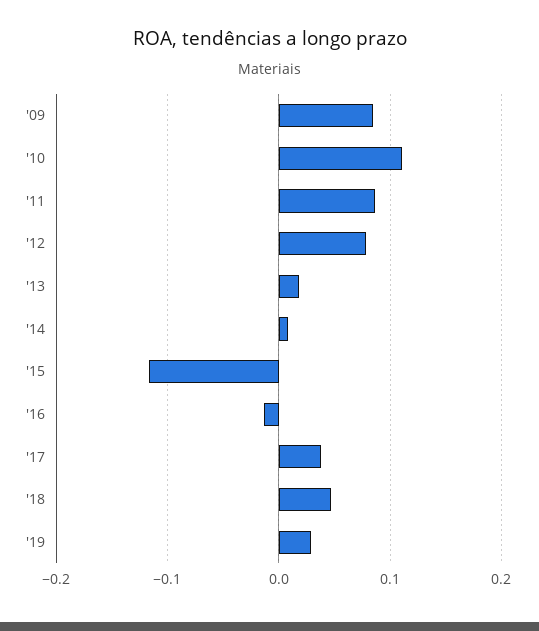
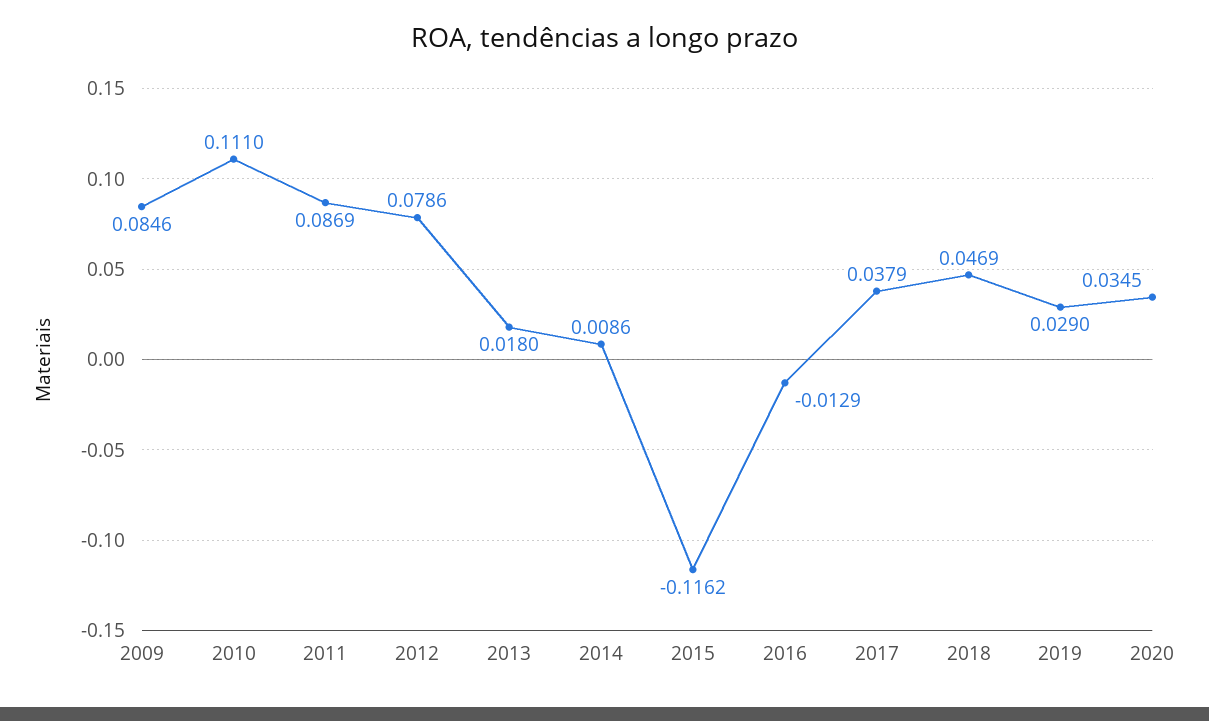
2020: none -> 0.0345

